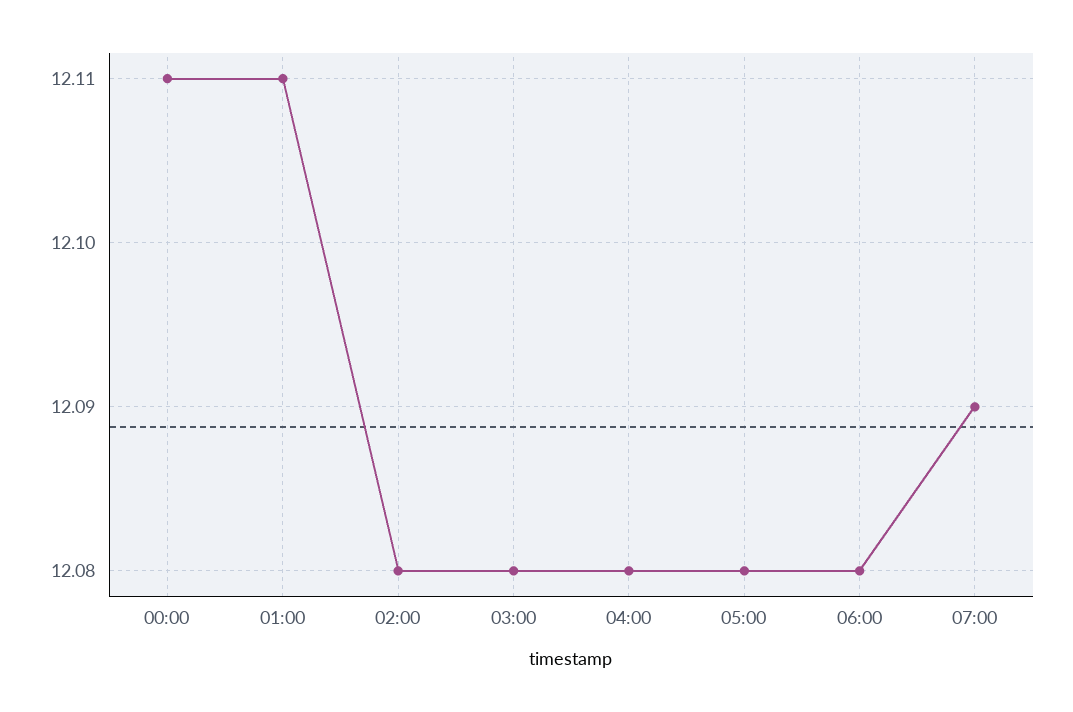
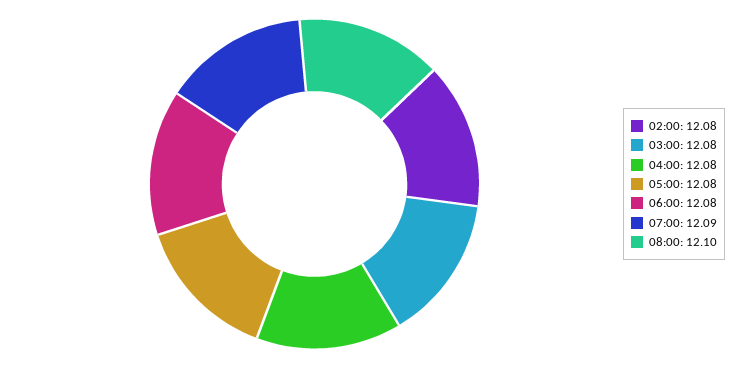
00:00: 12.11 -> none
01:00: 12.11 -> none
08:00: none -> 12.1

